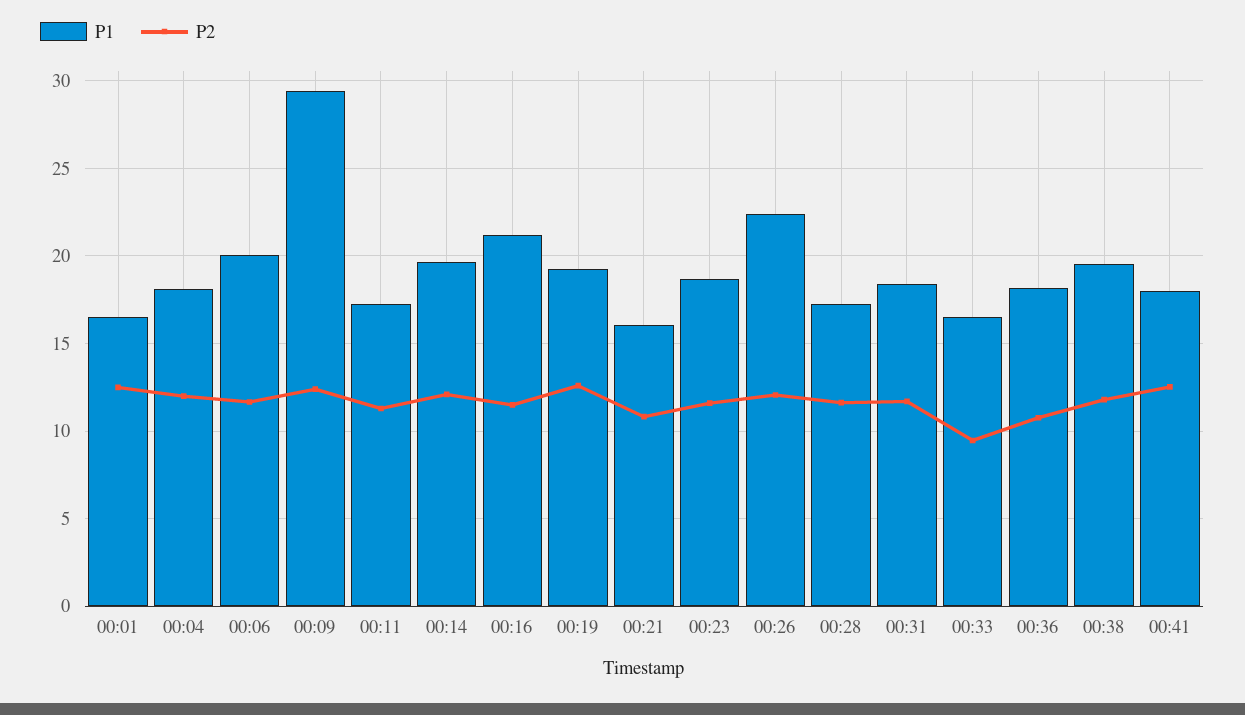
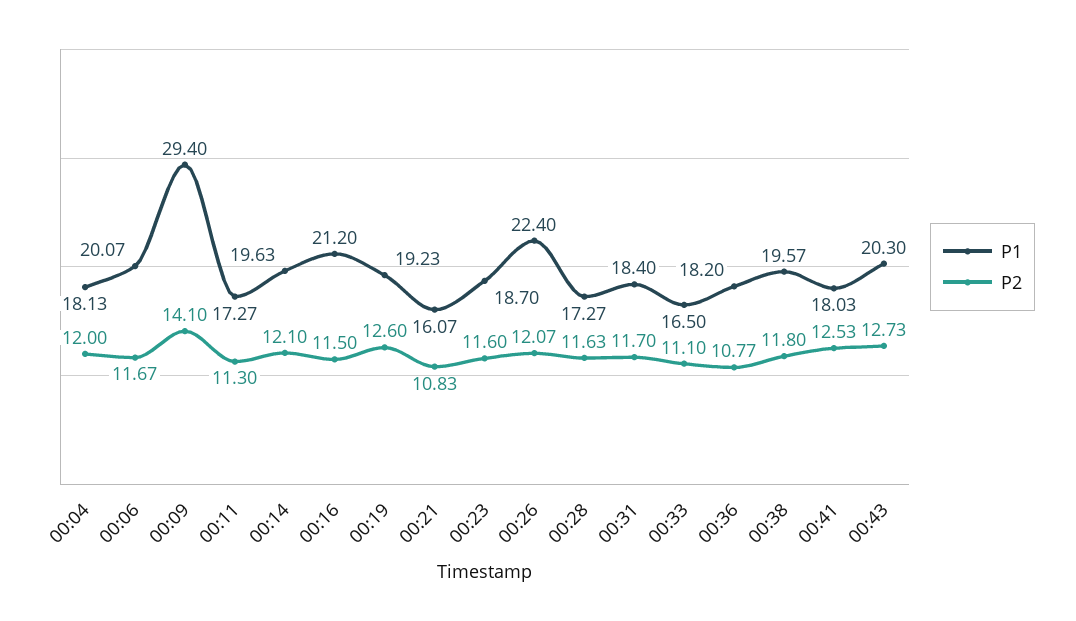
P1, 00:01: 16.5 -> none
P2, 00:01: 12.5 -> none
P2, 00:09: 12.5 -> 14.1
P2, 00:33: 9.5 -> 11.1
P1, 00:43: none -> 20.3
P2, 00:43: none -> 12.73

